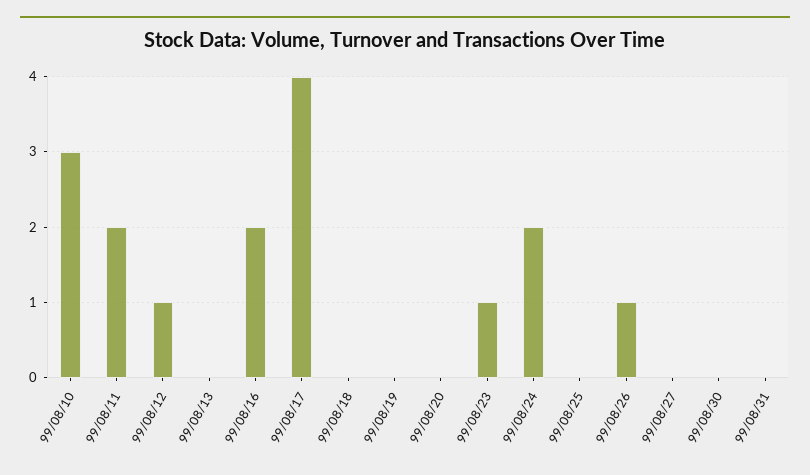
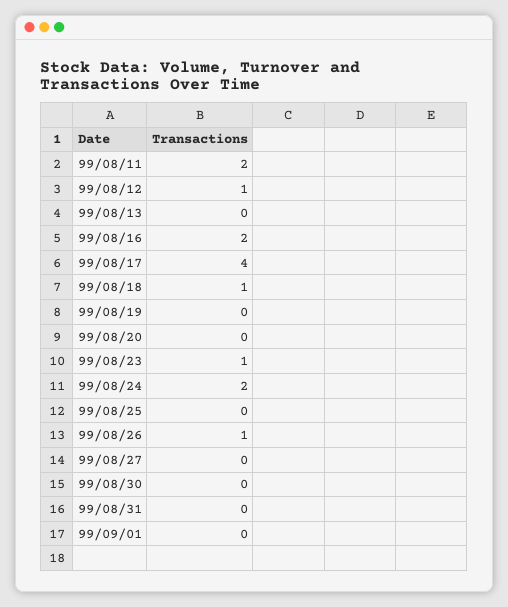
99/08/10: 3 -> none
99/08/18: 0 -> 1
99/09/01: none -> 0

